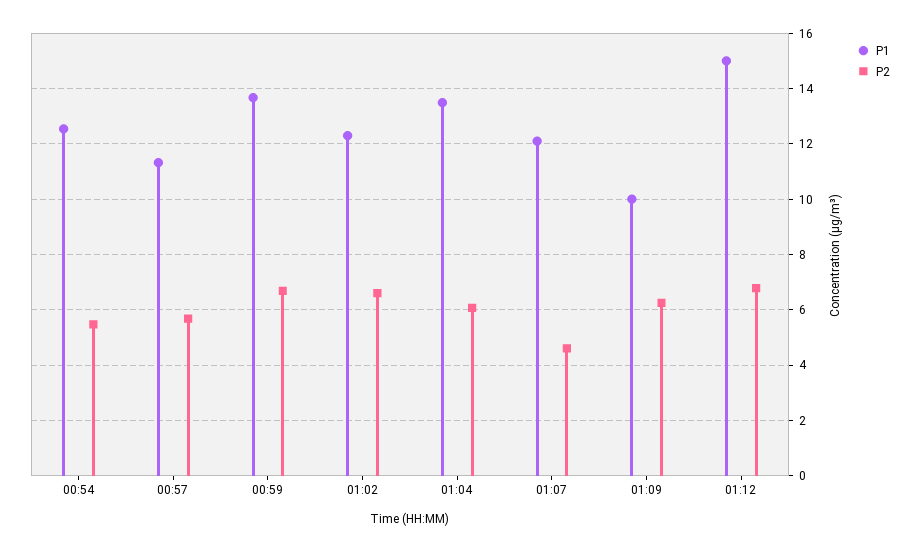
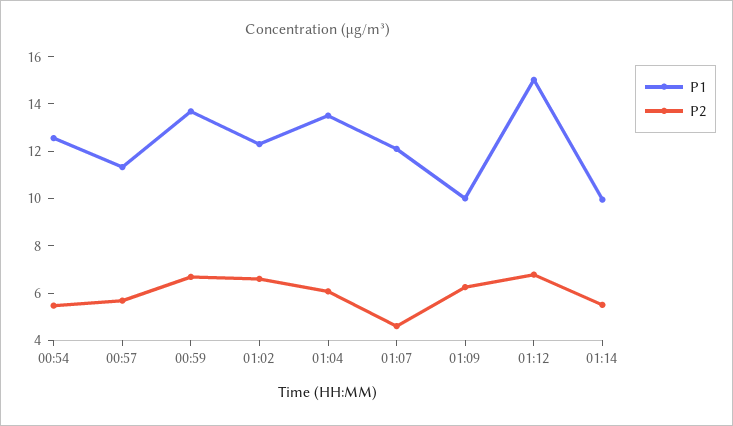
P1, 01:14: none -> 10
P2, 01:14: none -> 5.5

